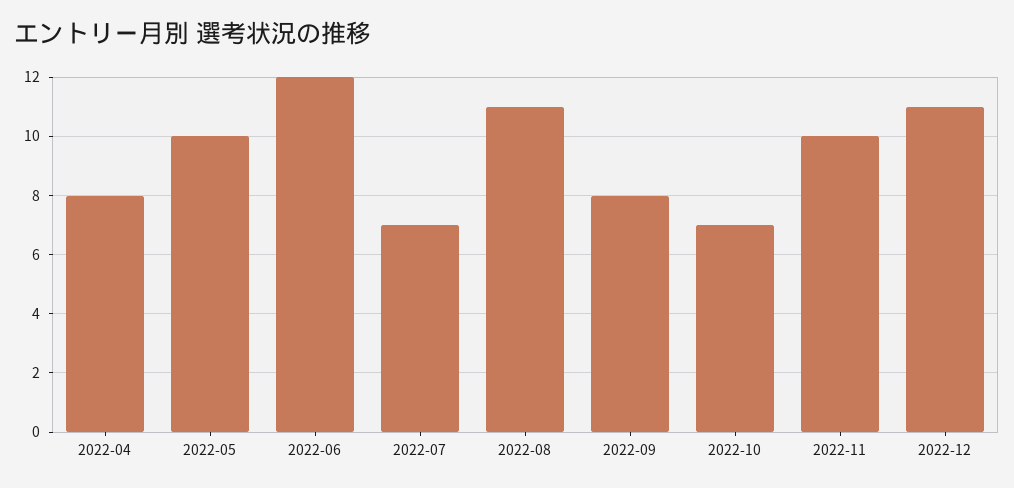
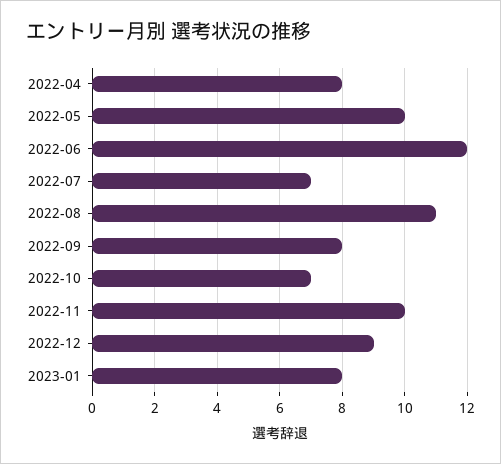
2022-12: 11 -> 9
2023-01: none -> 8

